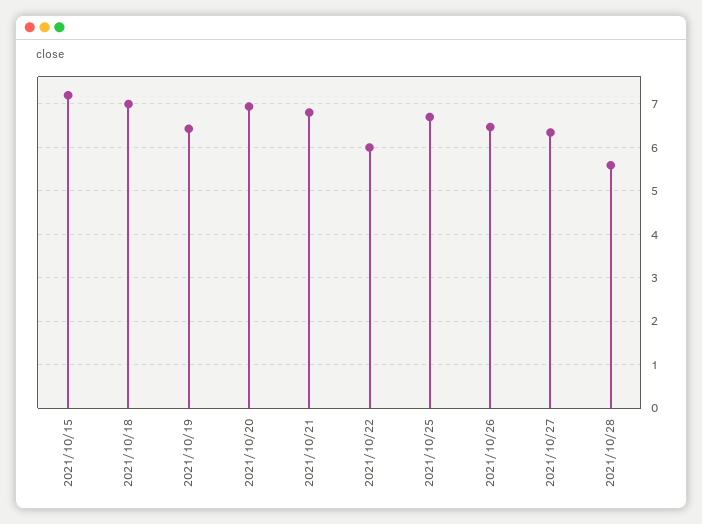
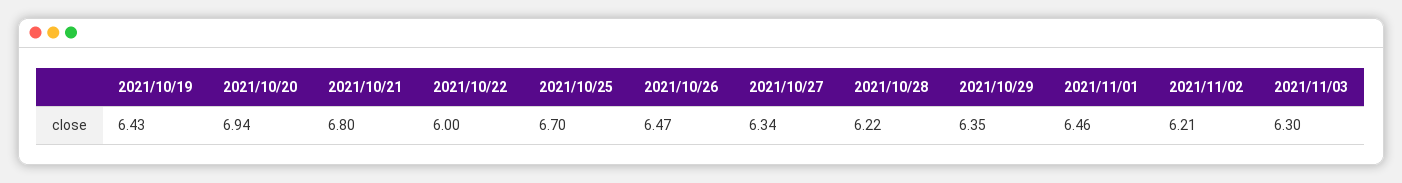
2021/10/15: 7.2 -> none
2021/10/18: 7 -> none
2021/10/28: 5.6 -> 6.22
2021/10/29: none -> 6.35
2021/11/01: none -> 6.46
2021/11/02: none -> 6.21
2021/11/03: none -> 6.3

